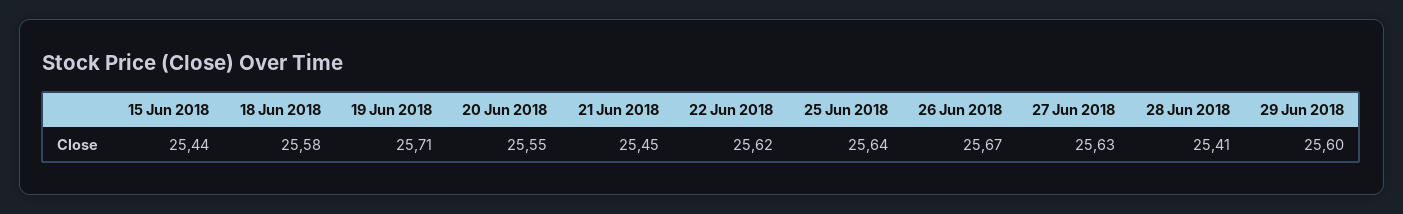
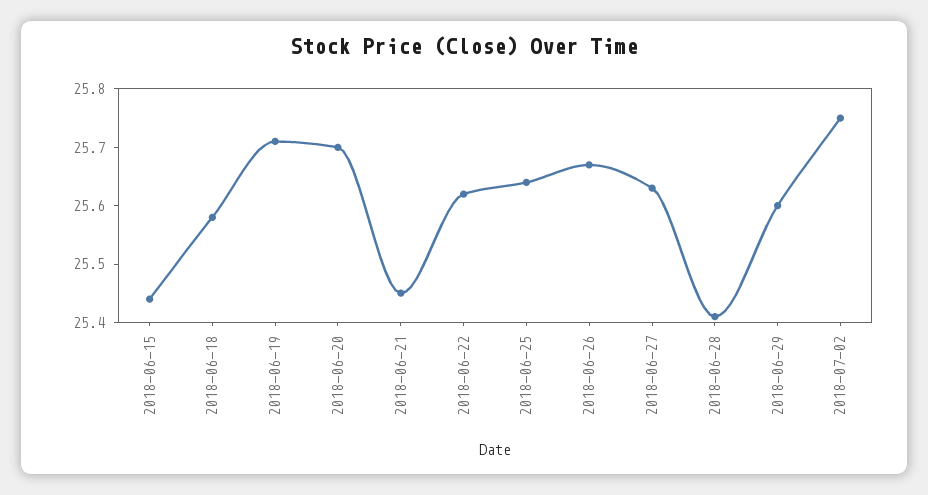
20 Jun 2018: 25.55 -> 25.7
2018-07-02: none -> 25.75

